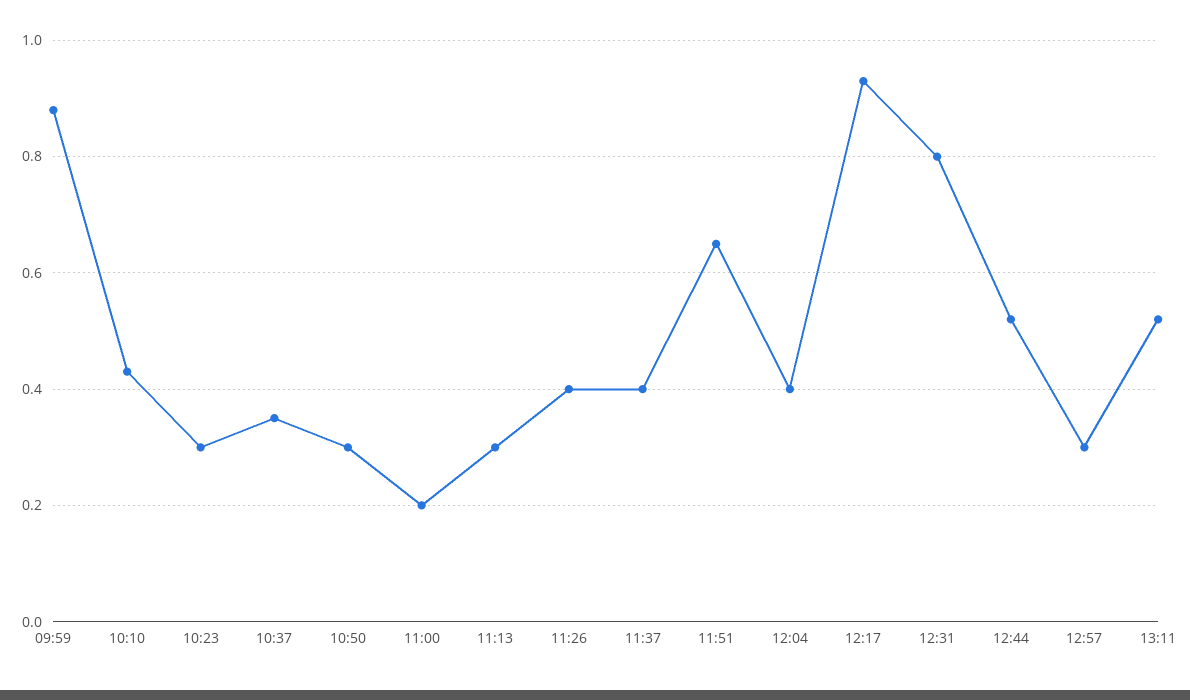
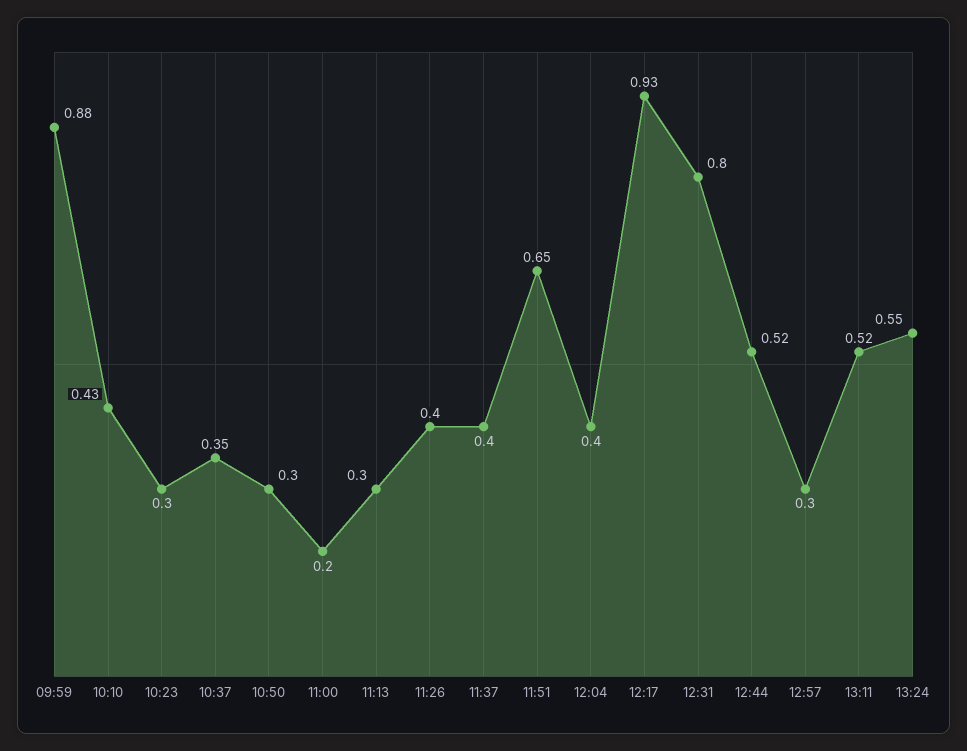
13:24: none -> 0.55

